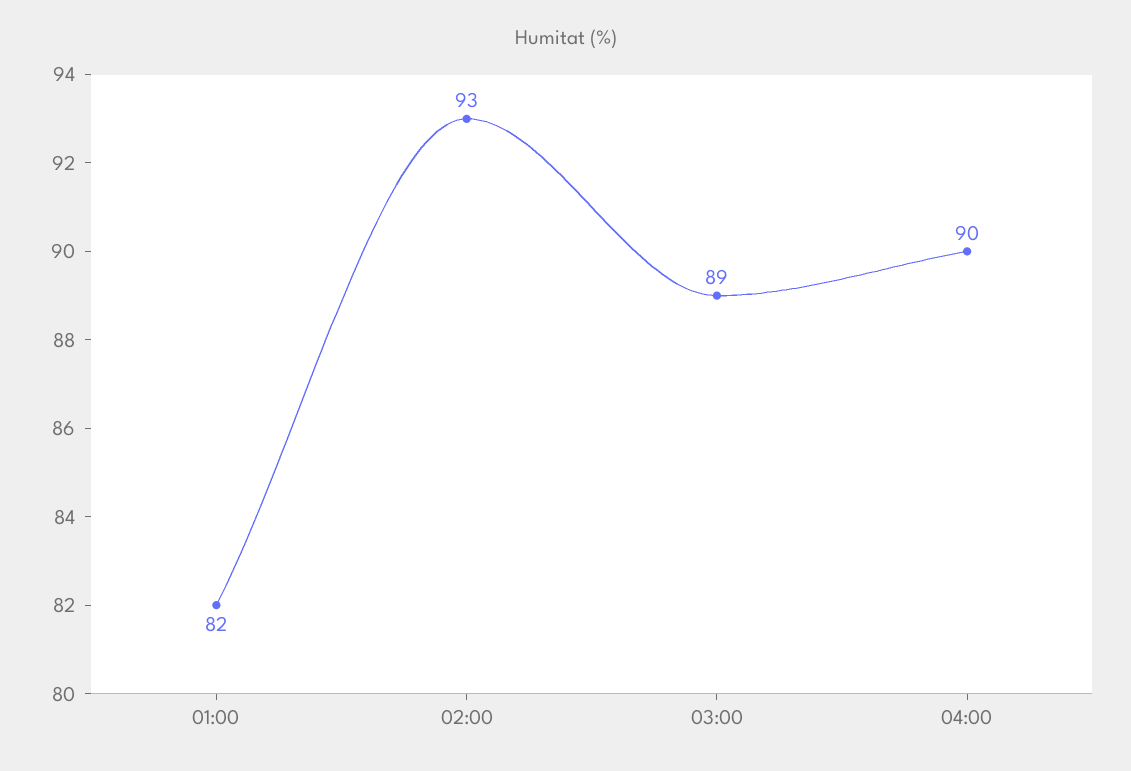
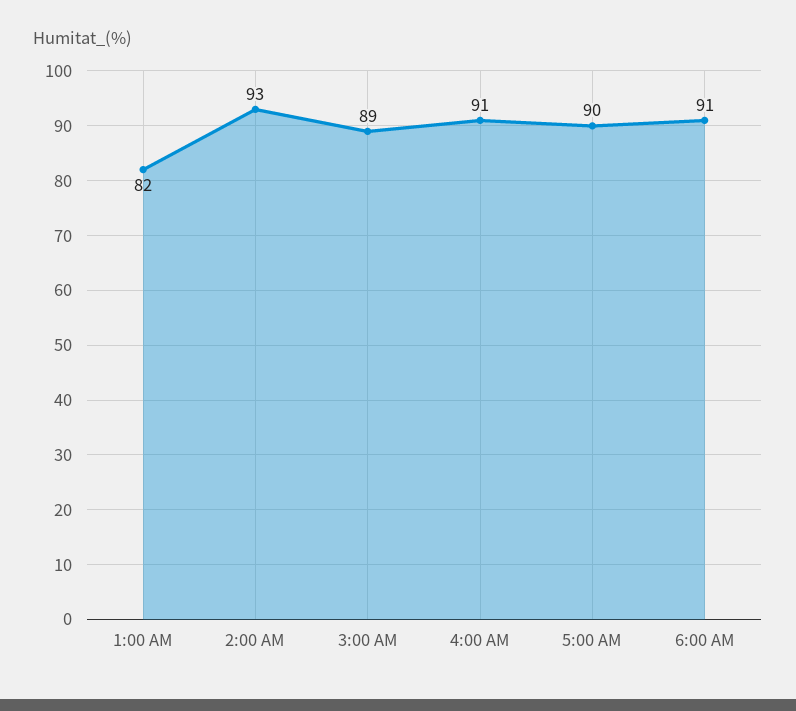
04:00: 90 -> 91
5:00 AM: none -> 90
6:00 AM: none -> 91

